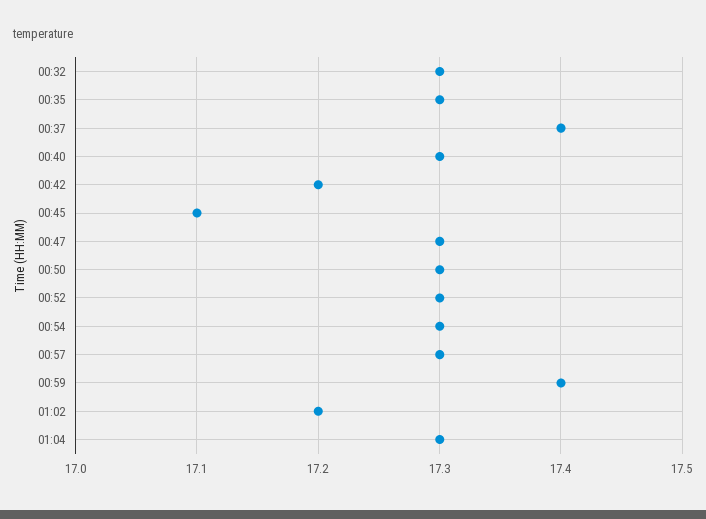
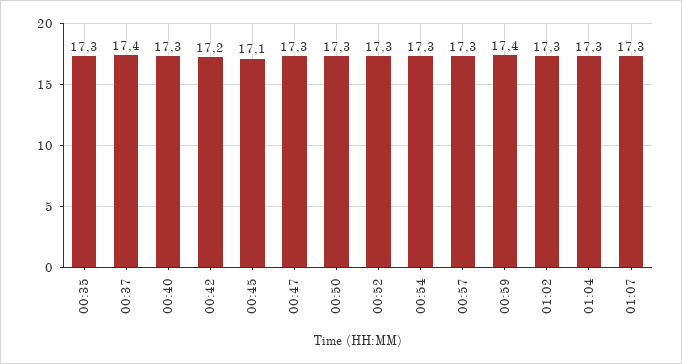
00:32: 17.3 -> none
01:02: 17.2 -> 17.3
01:07: none -> 17.3

